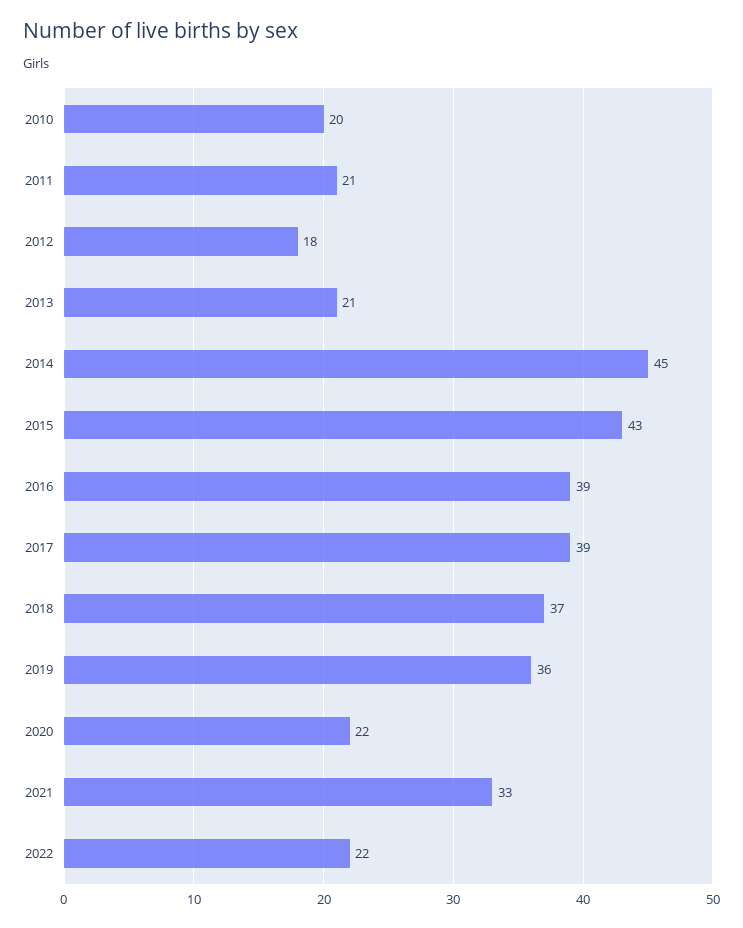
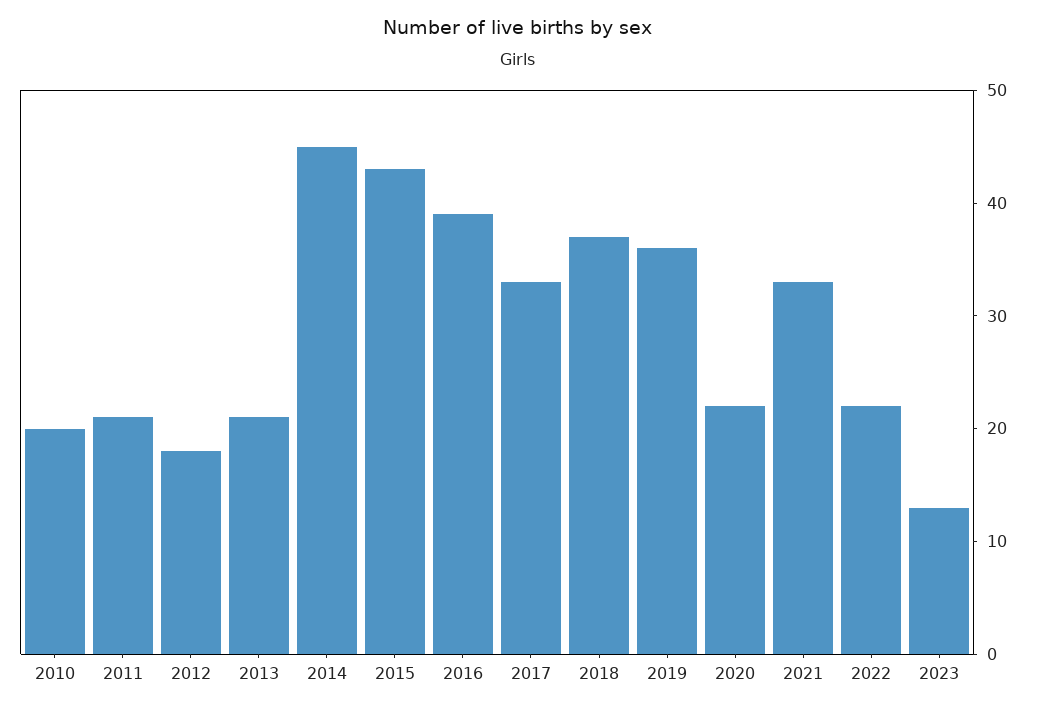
2017: 39 -> 33
2023: none -> 13

